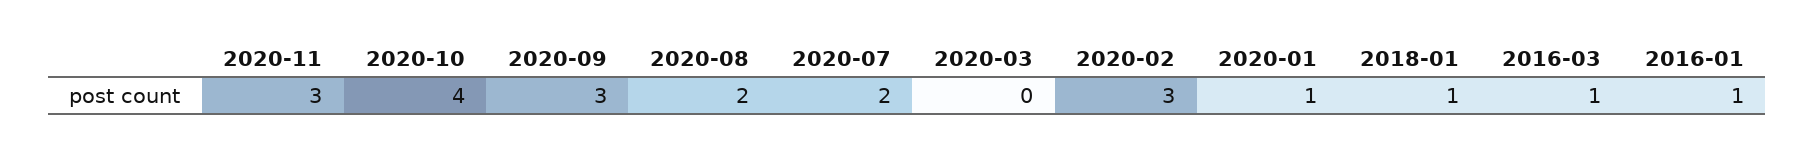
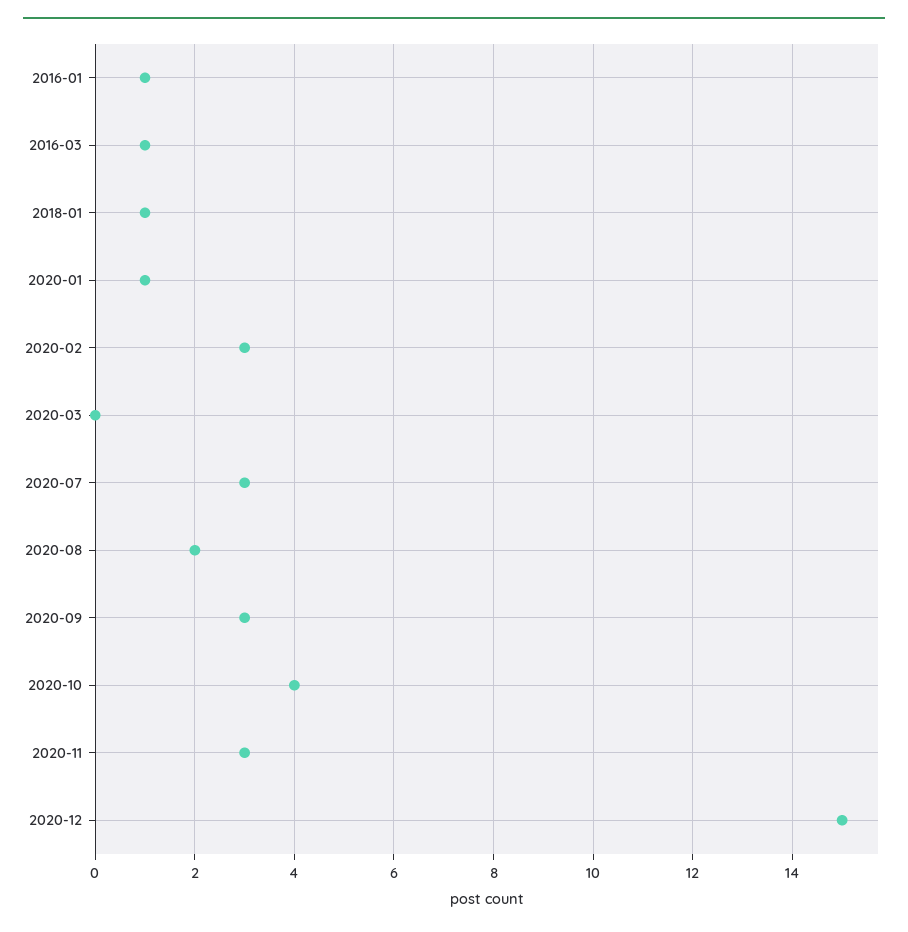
2020-07: 2 -> 3
2020-12: none -> 15

